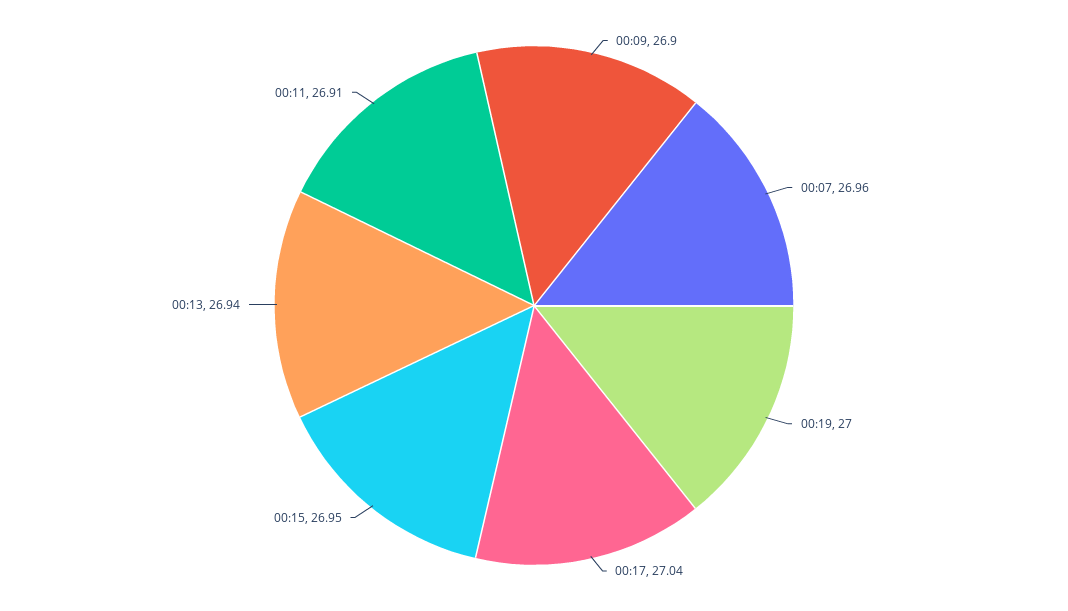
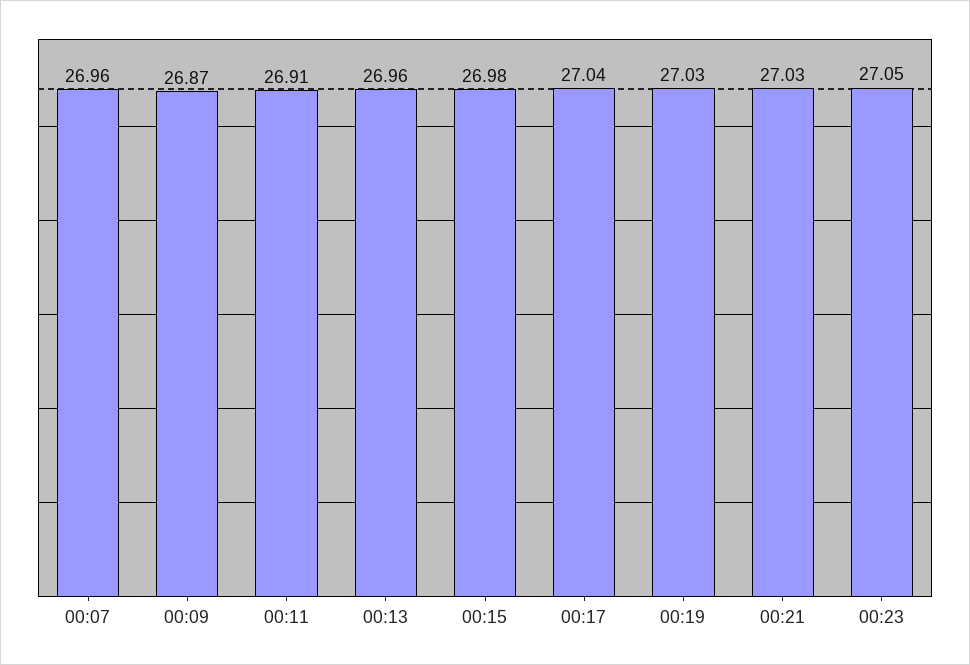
00:09: 26.9 -> 26.87
00:19: 27 -> 27.03
00:15: 26.95 -> 26.98
00:13: 26.94 -> 26.96
00:21: none -> 27.03
00:23: none -> 27.05

